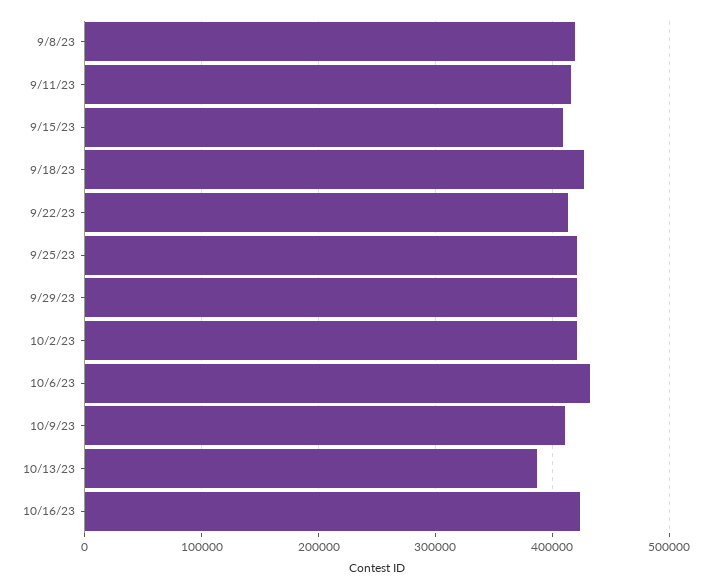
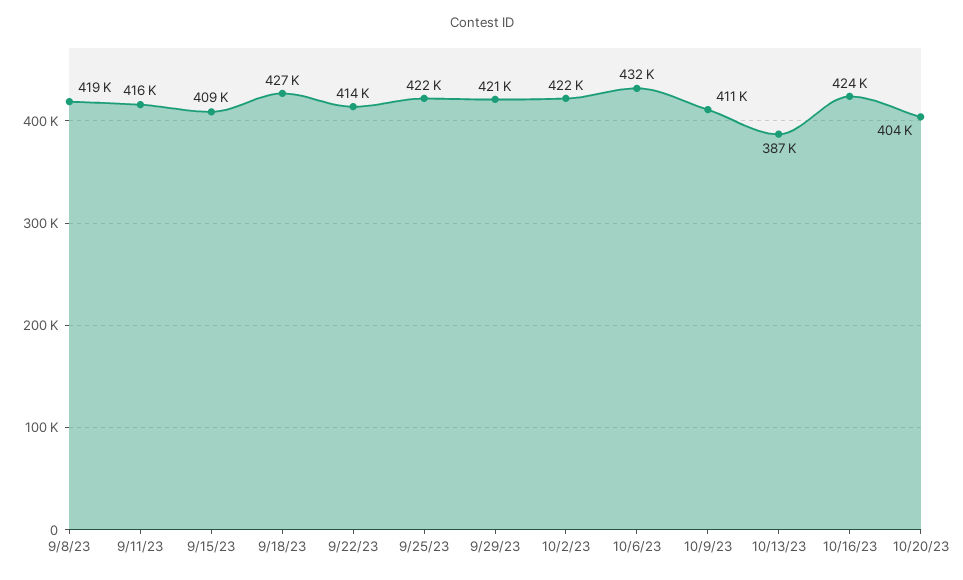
10/20/23: none -> 404000

